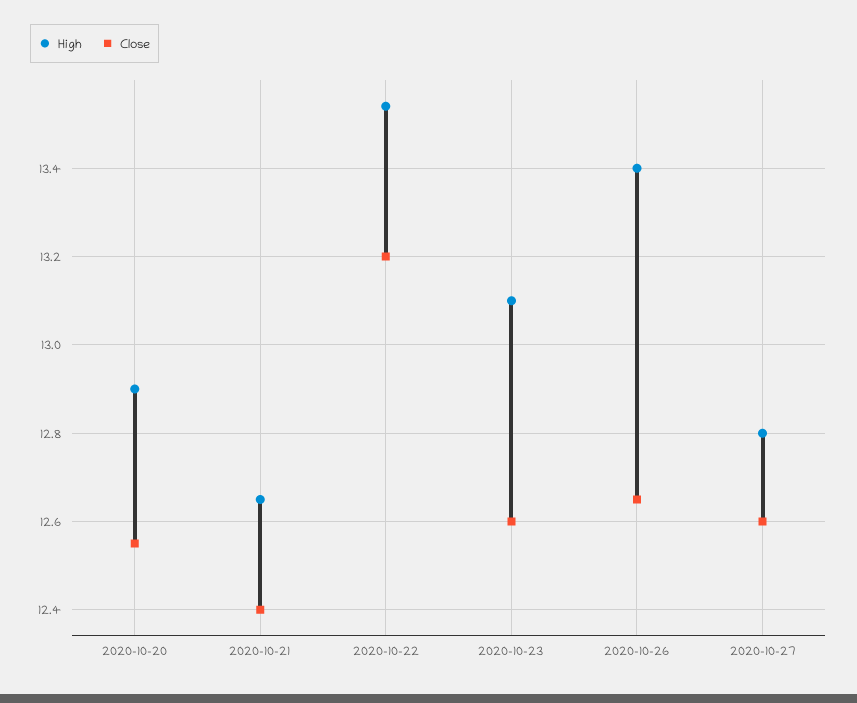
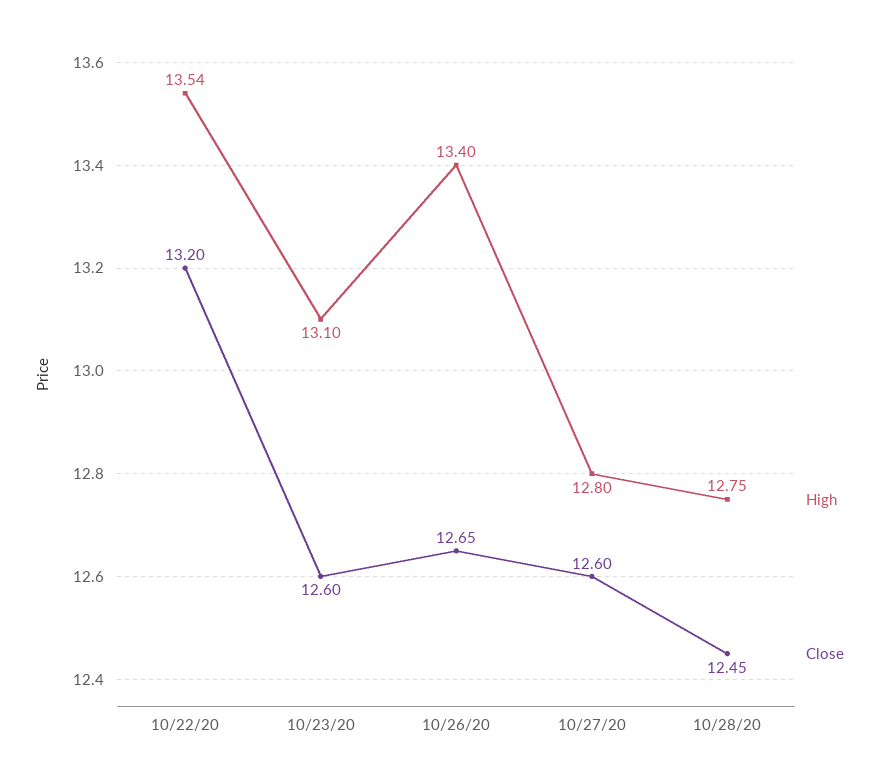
High, 2020-10-20: 12.9 -> none
Close, 2020-10-20: 12.55 -> none
High, 2020-10-21: 12.65 -> none
Close, 2020-10-21: 12.4 -> none
High, 10/28/20: none -> 12.75
Close, 10/28/20: none -> 12.45

